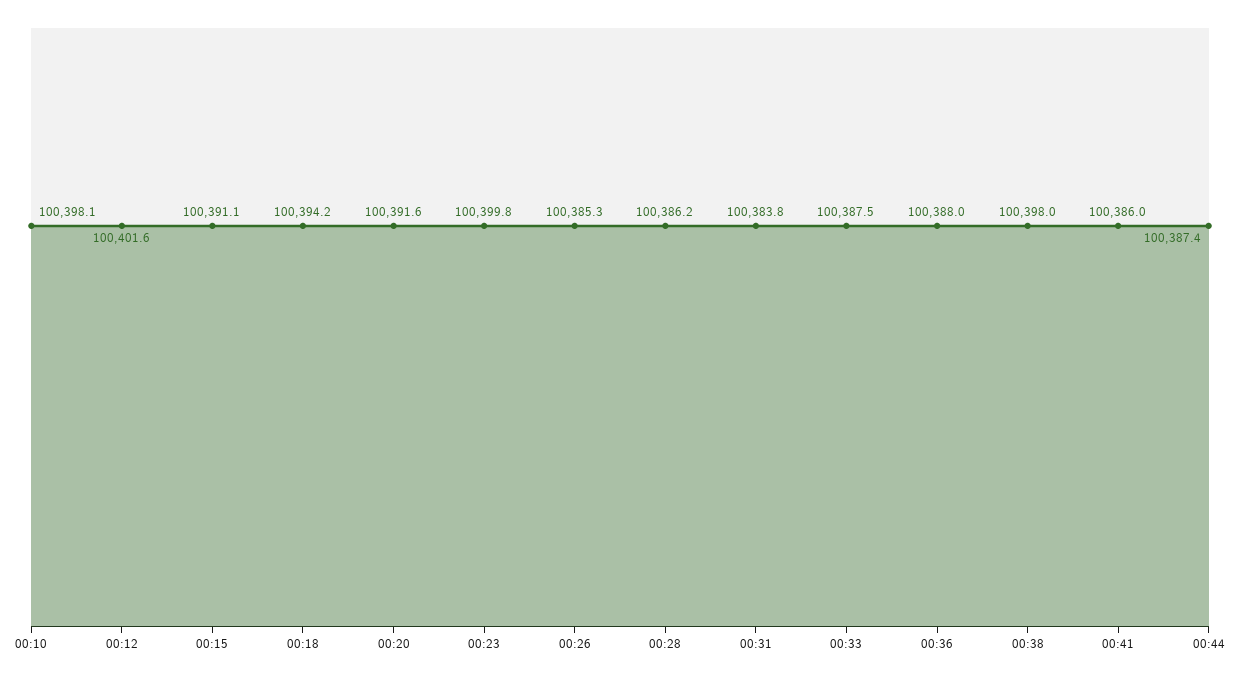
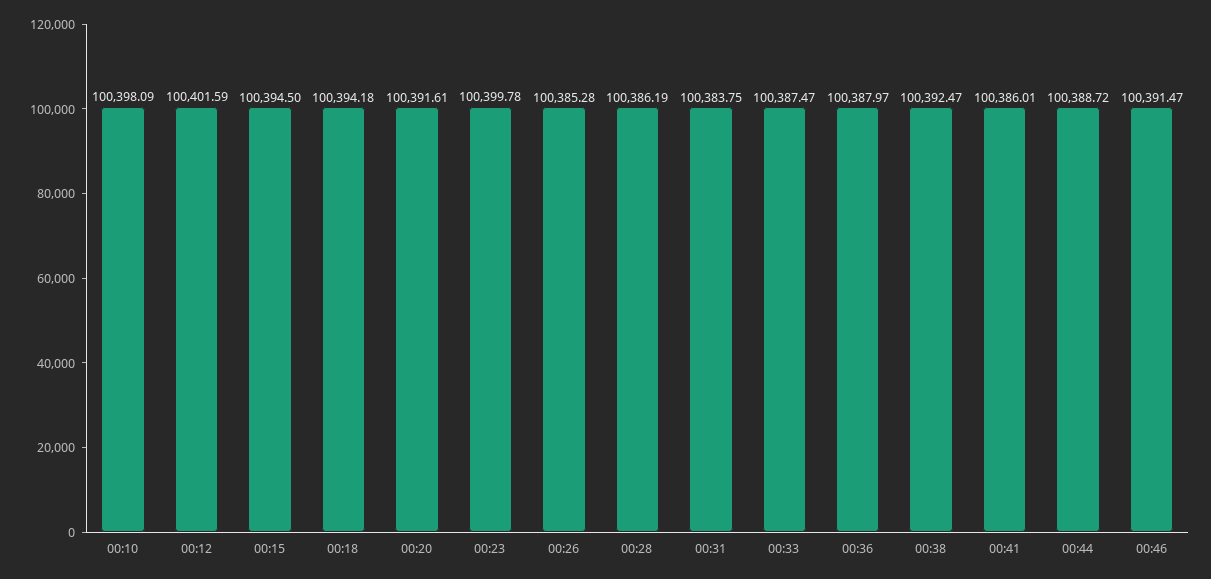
00:15: 100391.1 -> 100394.5
00:38: 100398 -> 100392.47
00:44: 100387.4 -> 100388.72
00:46: none -> 100391.47

